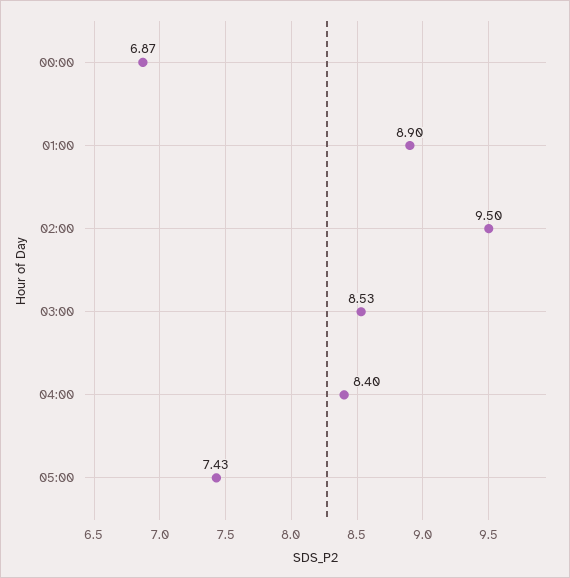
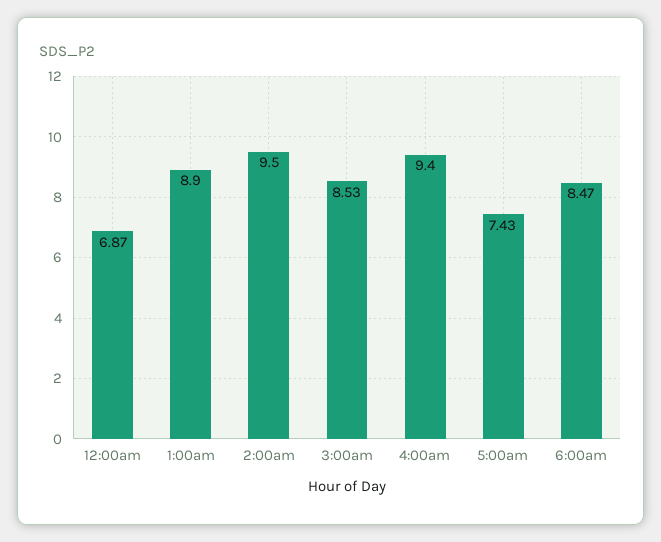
04:00: 8.4 -> 9.4
6:00am: none -> 8.47

